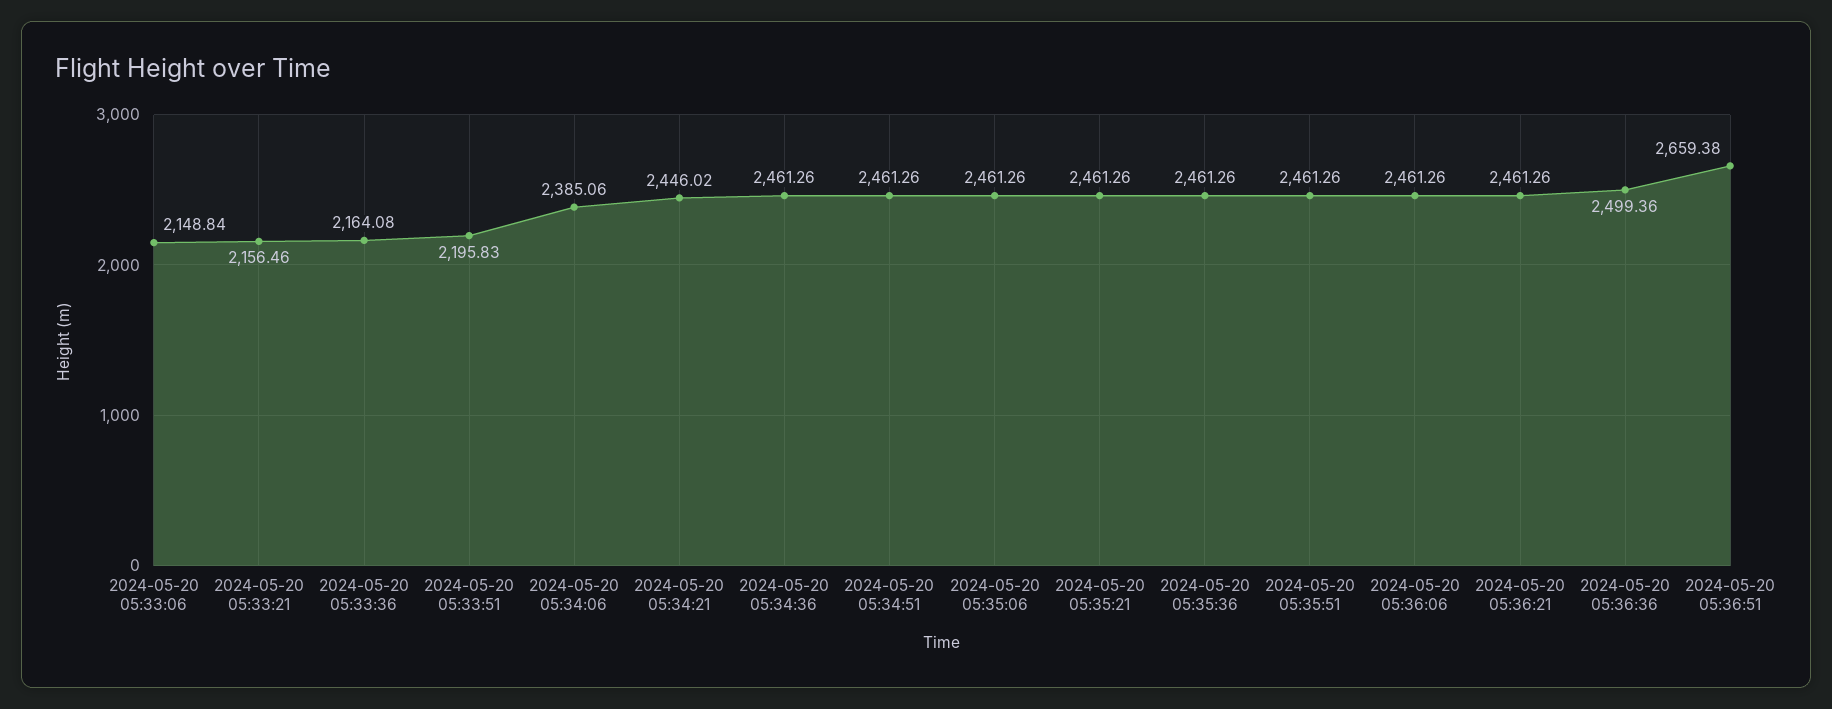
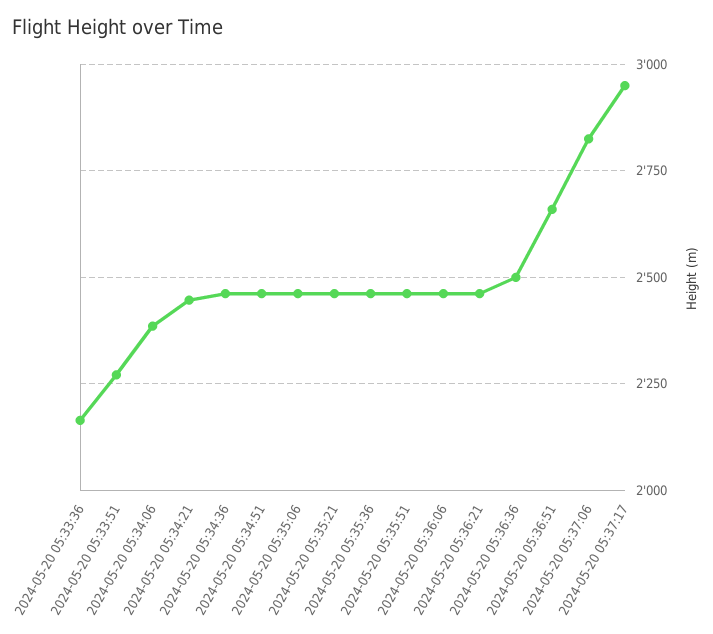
2024-05-20 05:33:06: 2148.84 -> none
2024-05-20 05:33:21: 2156.46 -> none
2024-05-20 05:33:51: 2195.83 -> 2275
2024-05-20 05:37:06: none -> 2825
2024-05-20 05:37:17: none -> 2950

